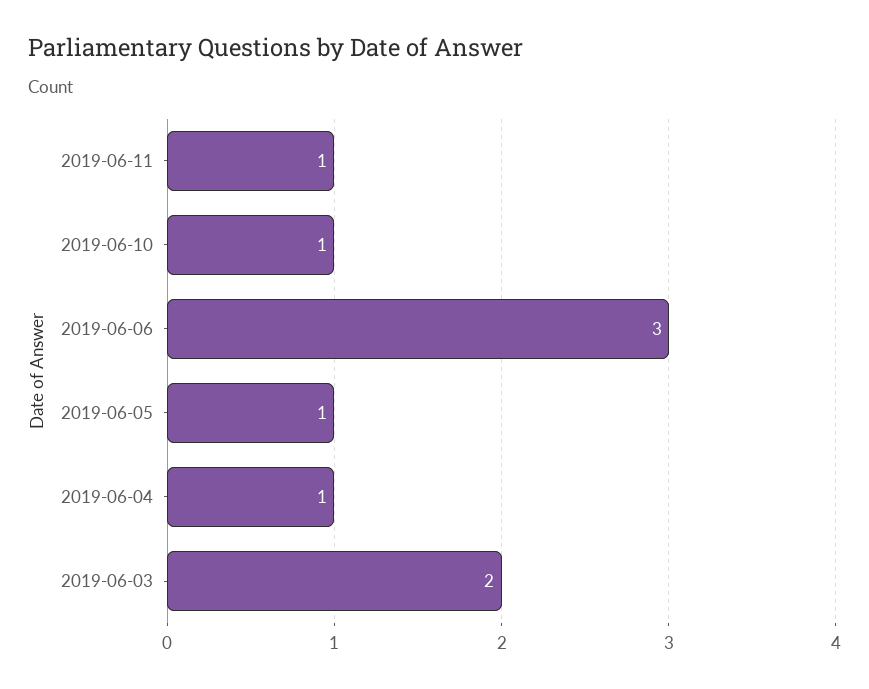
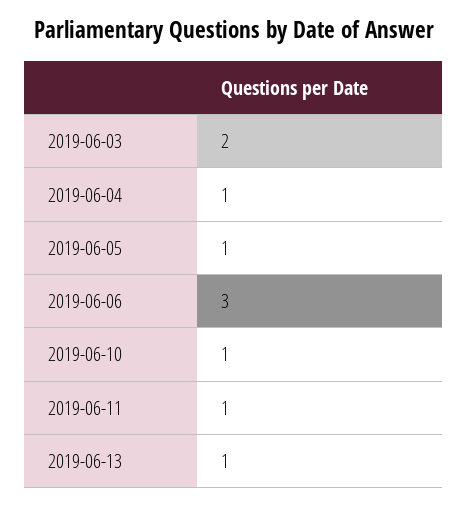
2019-06-13: none -> 1

